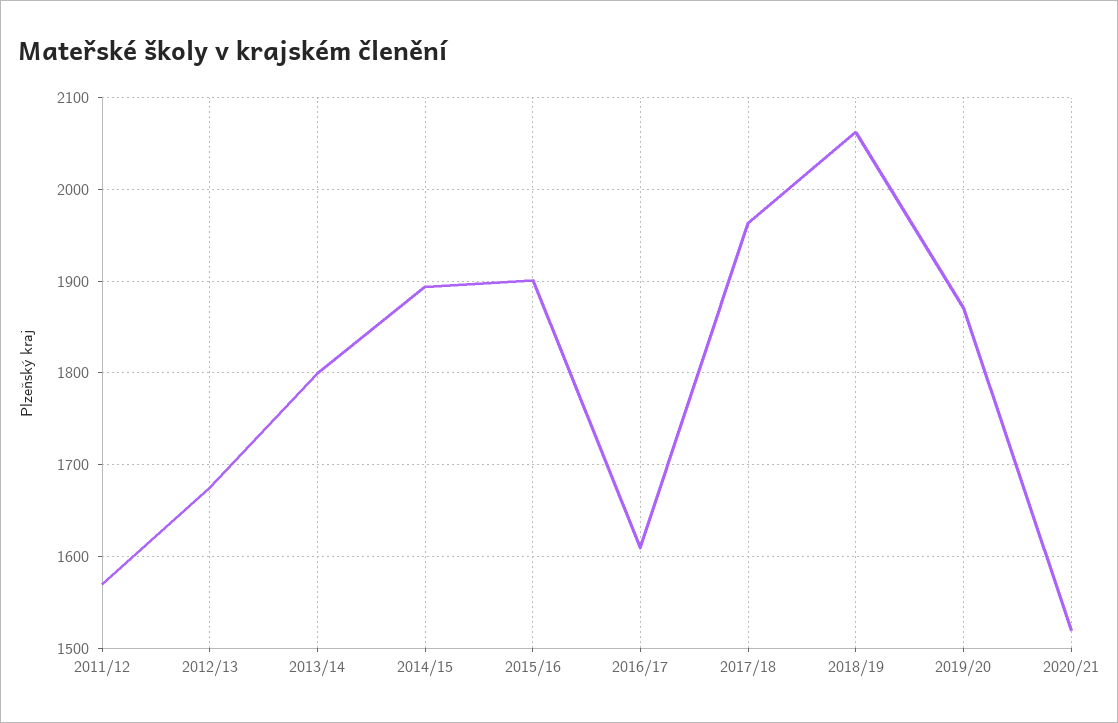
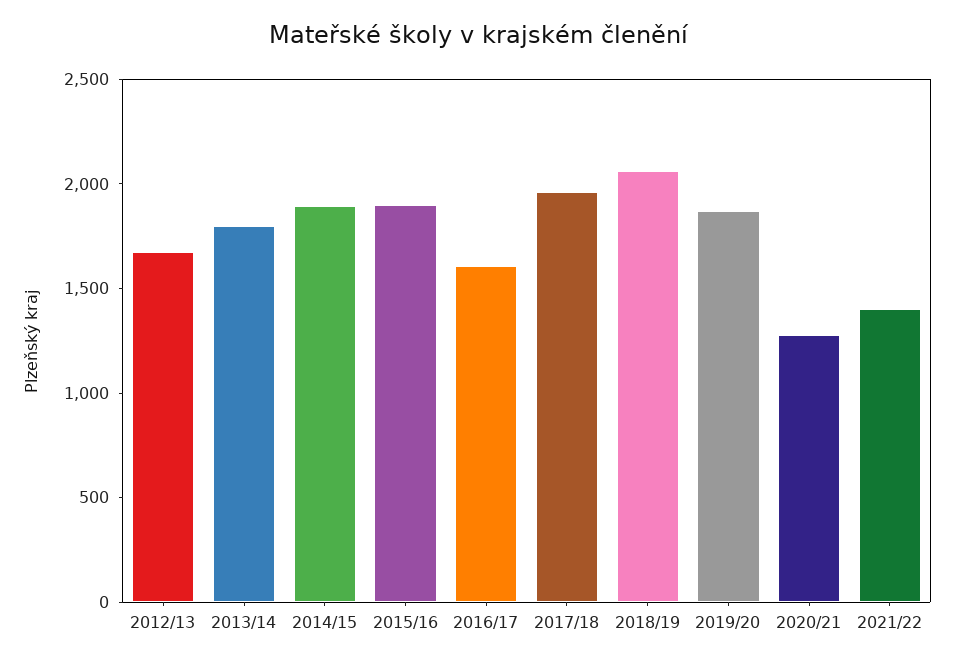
2011/12: 1570 -> none
2020/21: 1520 -> 1300
2021/22: none -> 1400

